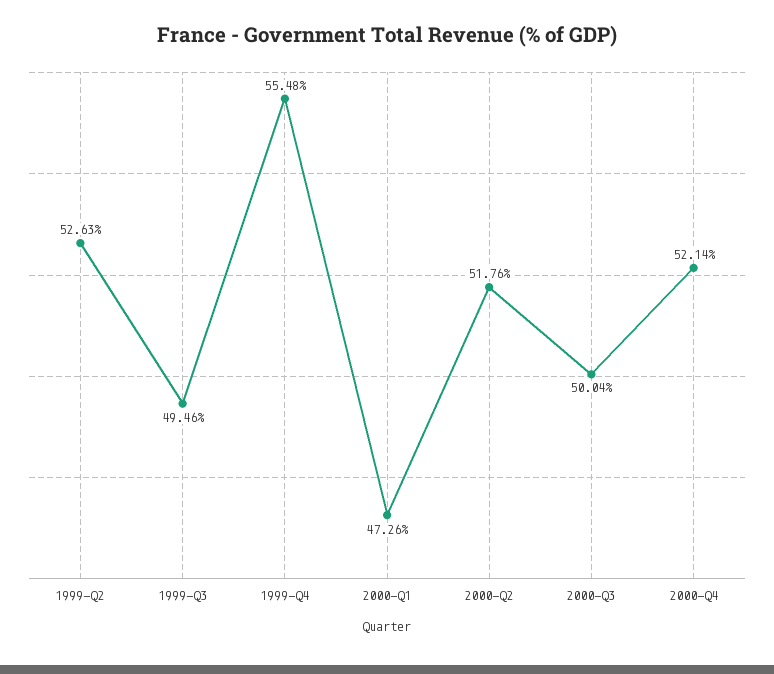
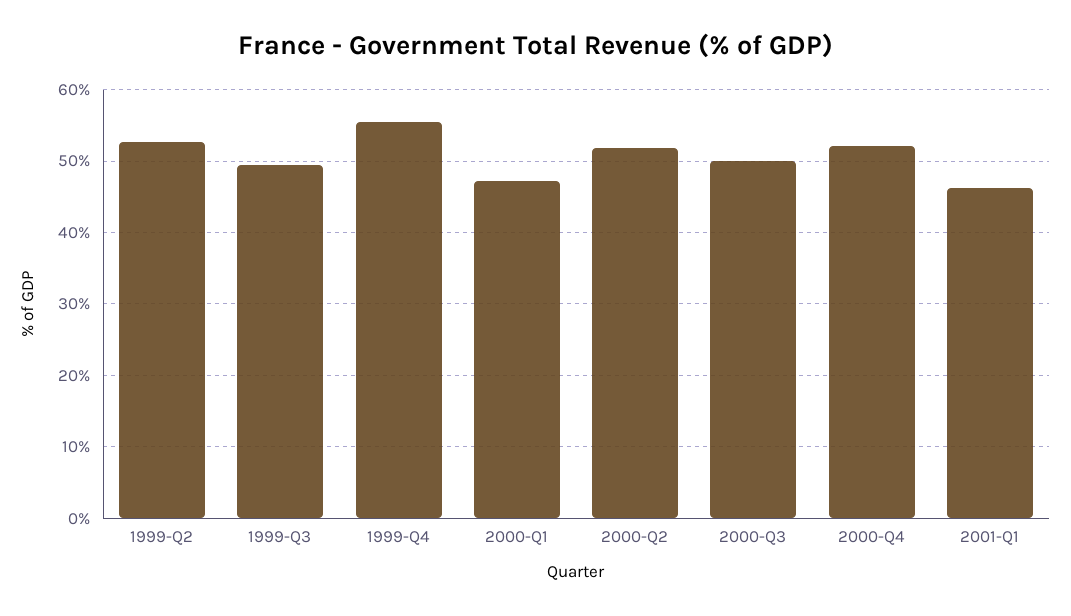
2001-Q1: none -> 46

